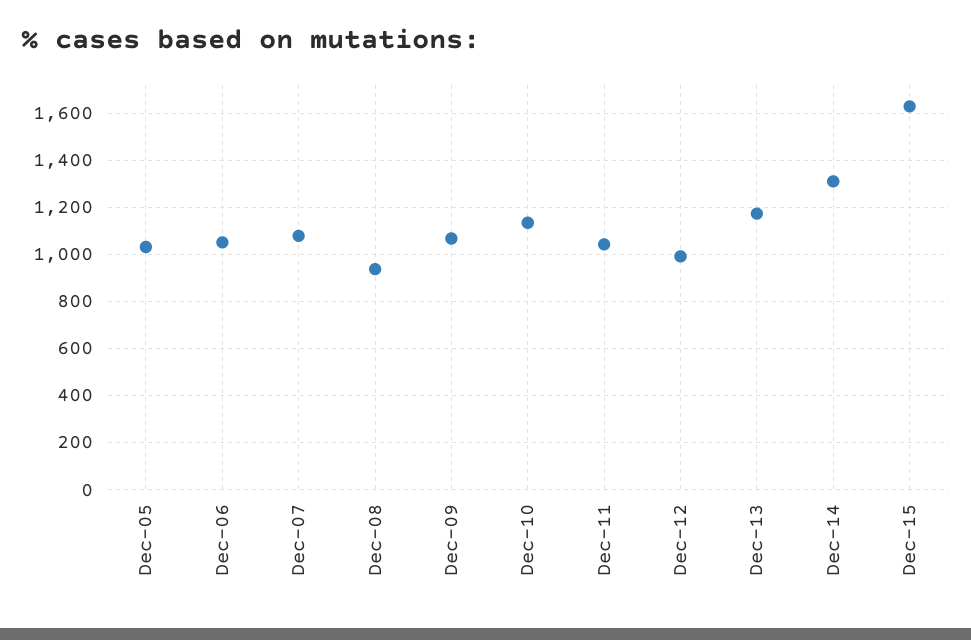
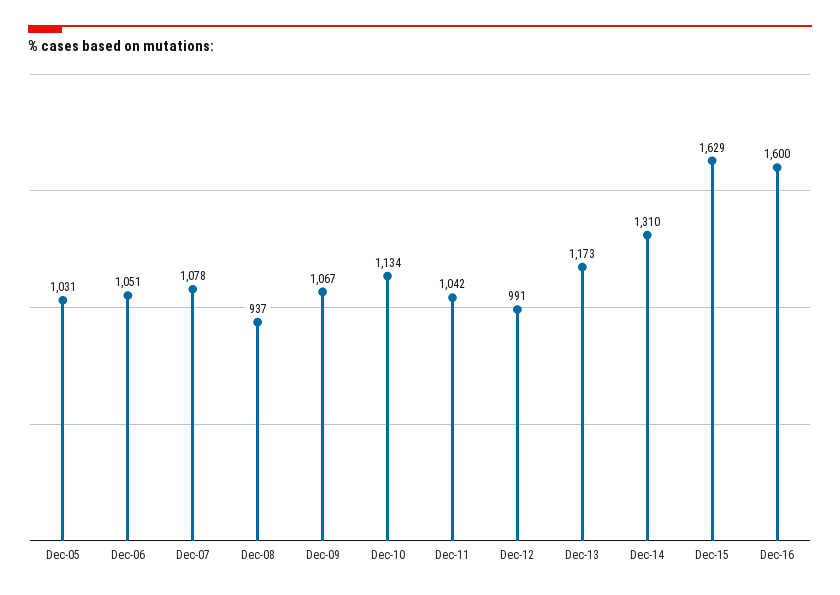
Dec-16: none -> 1600

